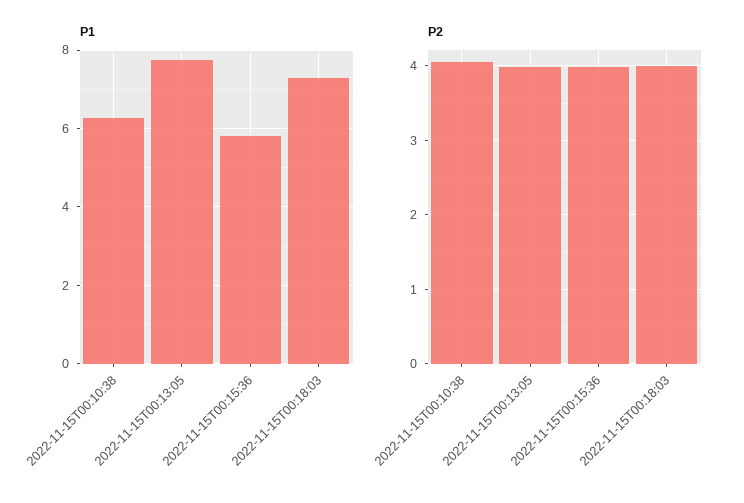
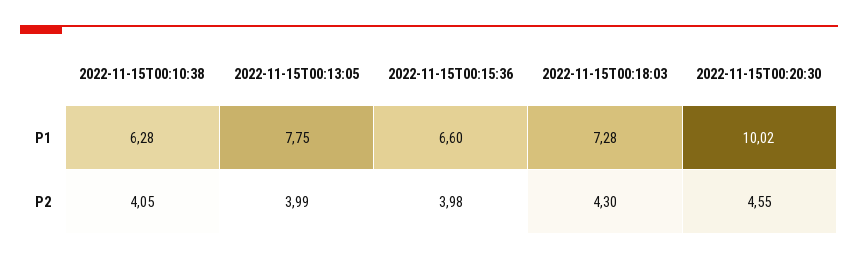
P1, 2022-11-15T00:15:36: 5.8 -> 6.6
P2, 2022-11-15T00:18:03: 4 -> 4.3
P1, 2022-11-15T00:20:30: none -> 10.02
P2, 2022-11-15T00:20:30: none -> 4.55

